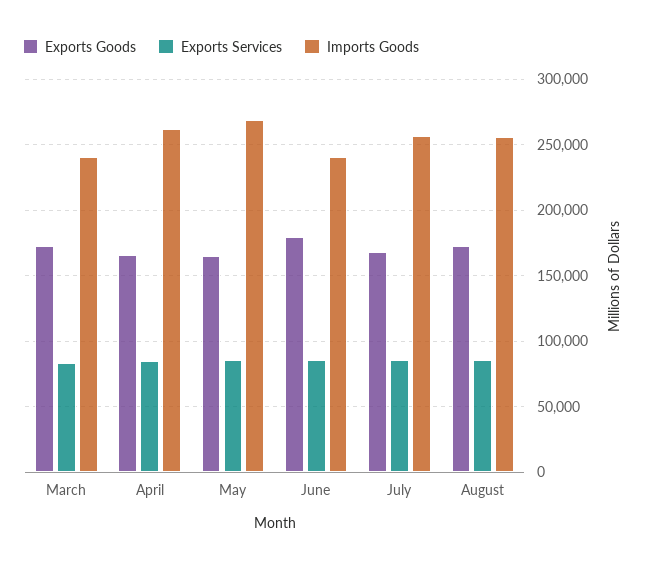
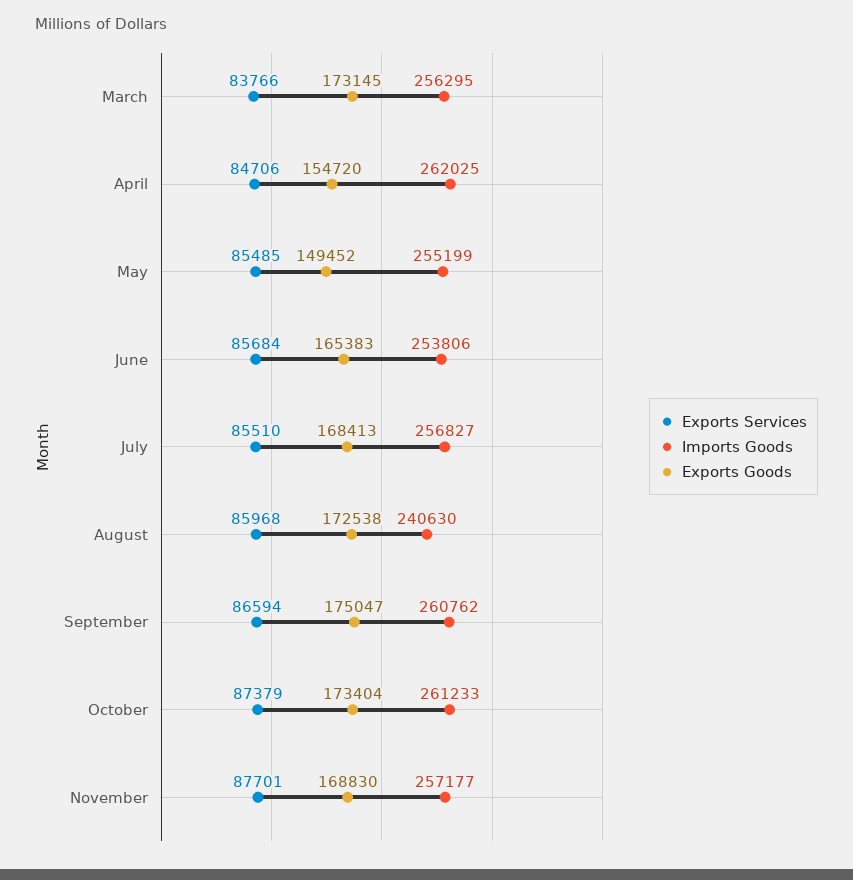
Imports Goods, March: 240000 -> 256295
Exports Goods, April: 165000 -> 154720
Exports Goods, May: 165000 -> 149452
Imports Goods, May: 270000 -> 255199
Exports Goods, June: 180000 -> 165383
Imports Goods, June: 240000 -> 253806
Imports Goods, August: 255000 -> 240630
Exports Services, September: none -> 86594
Imports Goods, September: none -> 260762
Exports Goods, September: none -> 175047
Exports Services, October: none -> 87379
Imports Goods, October: none -> 261233
Exports Goods, October: none -> 173404
Exports Services, November: none -> 87701
Imports Goods, November: none -> 257177
Exports Goods, November: none -> 168830

